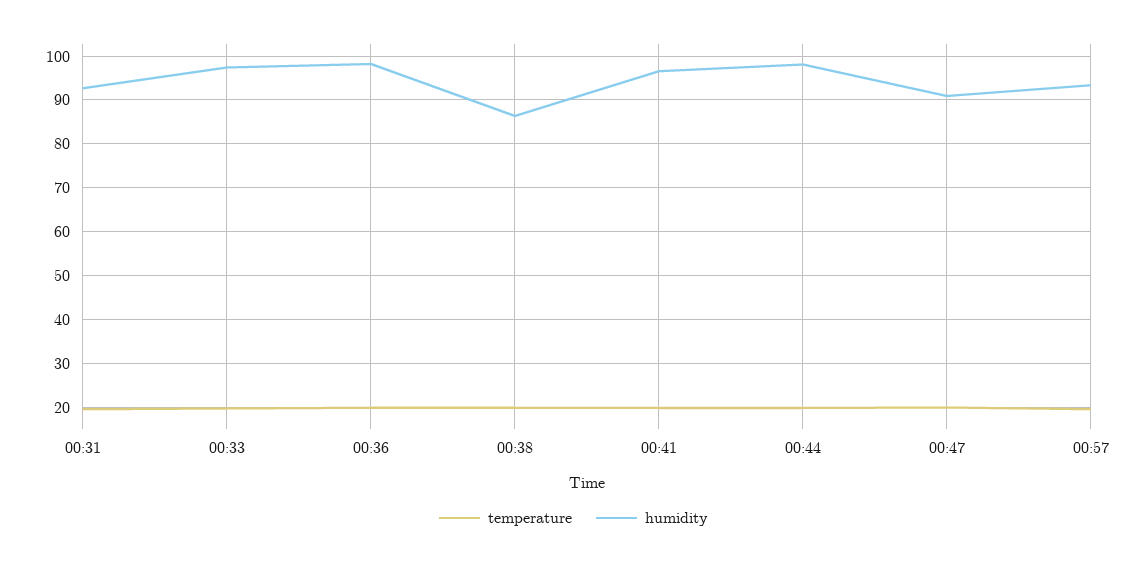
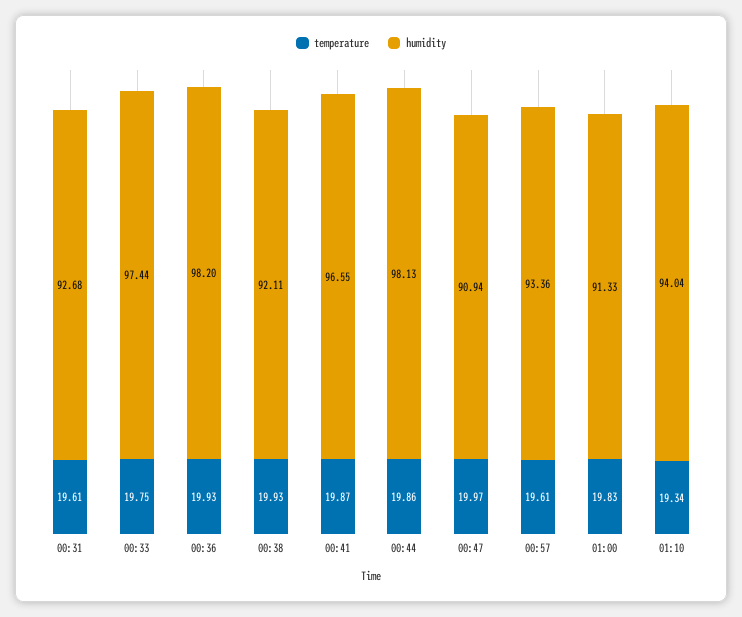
humidity, 00:38: 86 -> 92.11
temperature, 01:00: none -> 19.83
humidity, 01:00: none -> 91.33
temperature, 01:10: none -> 19.34
humidity, 01:10: none -> 94.04

